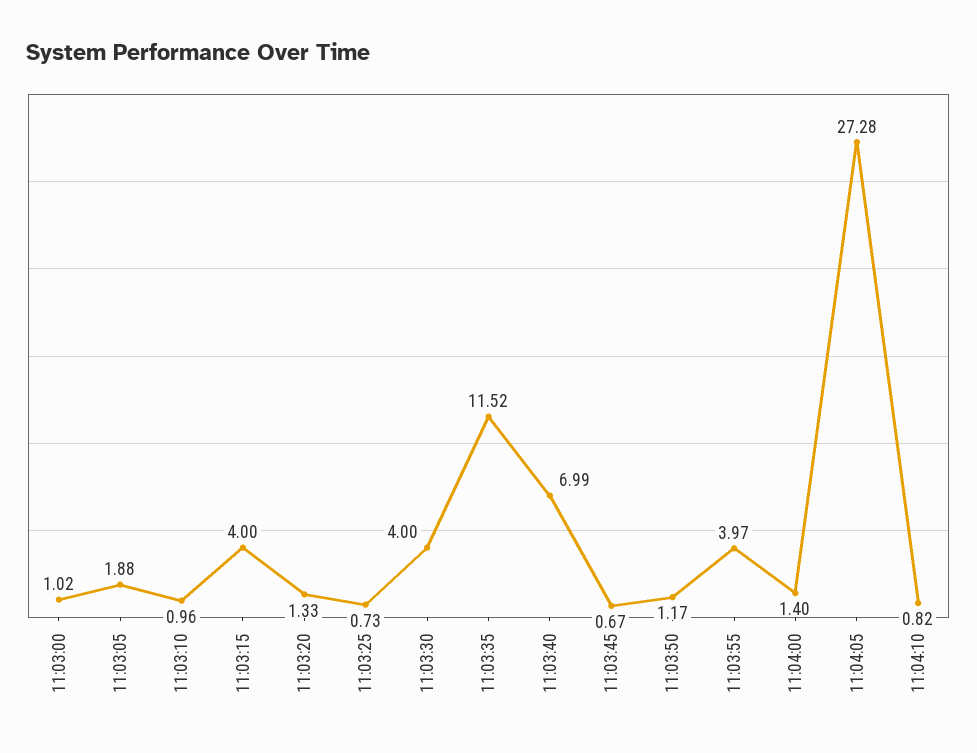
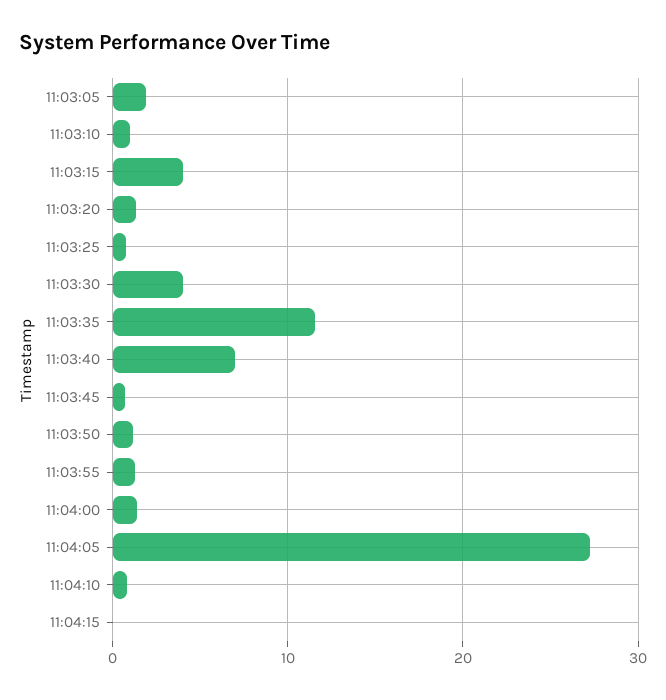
11:03:00: 1.02 -> none
11:03:55: 3.97 -> 1
11:04:15: none -> 0

